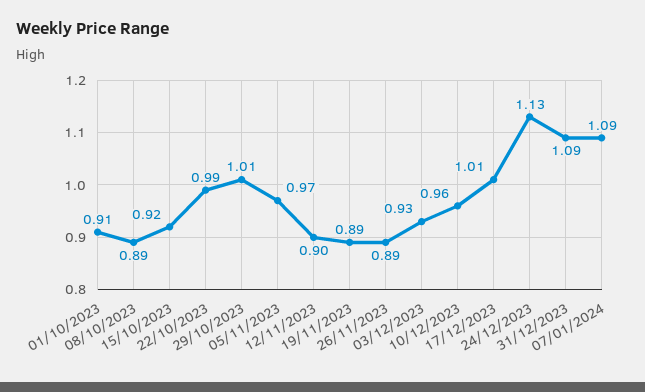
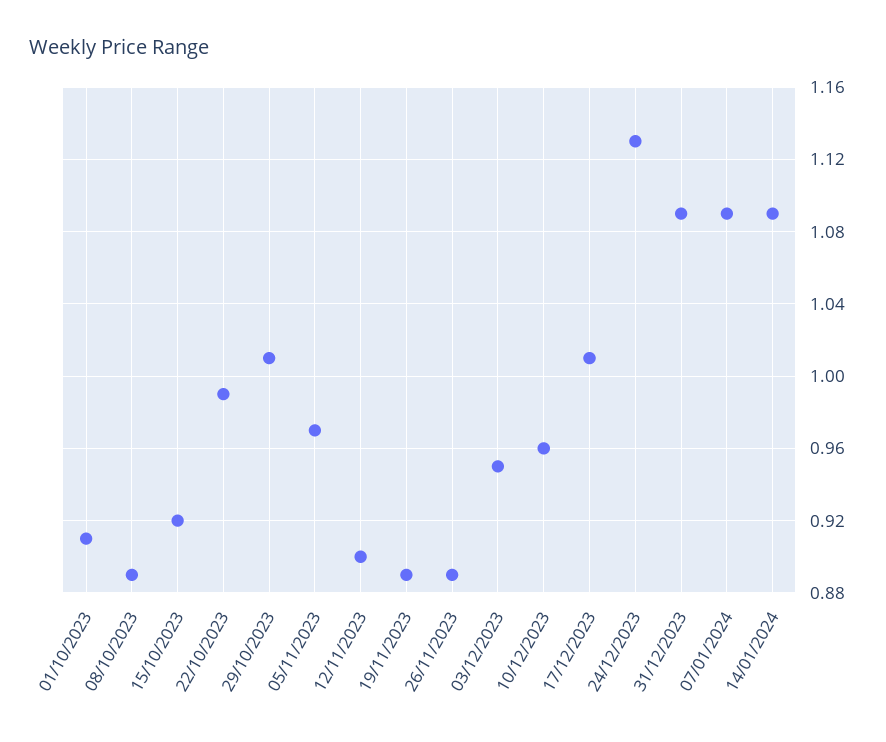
03/12/2023: 0.93 -> 0.95
14/01/2024: none -> 1.09

